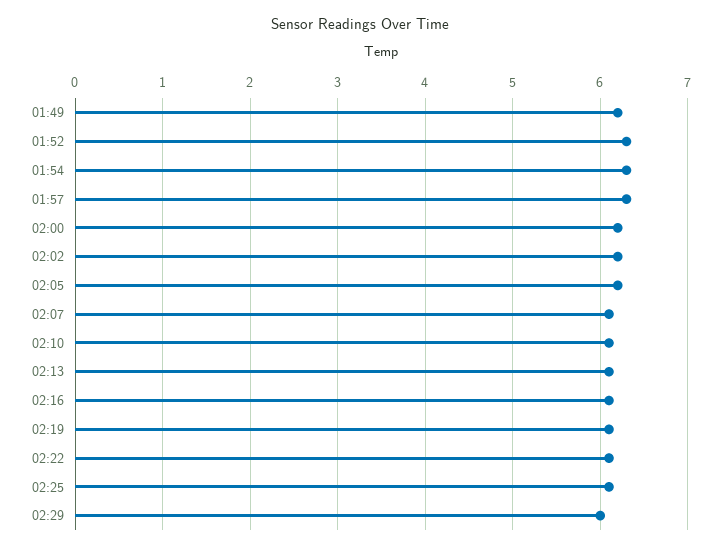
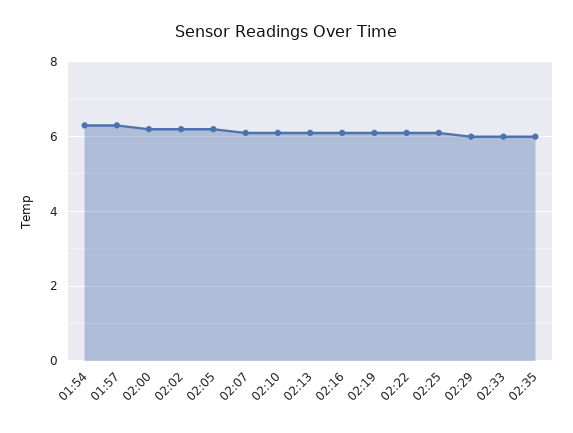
01:49: 6.2 -> none
01:52: 6.3 -> none
02:33: none -> 6
02:35: none -> 6

